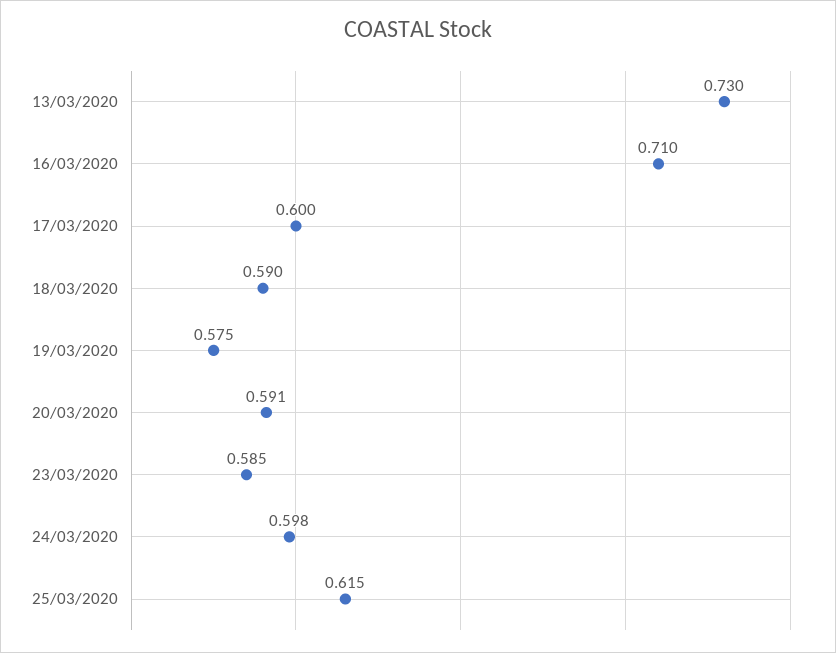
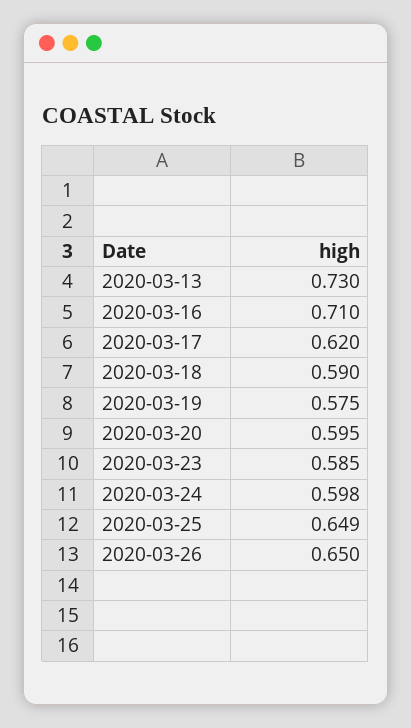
17/03/2020: 0.6 -> 0.62
20/03/2020: 0.591 -> 0.595
25/03/2020: 0.615 -> 0.649
2020-03-26: none -> 0.65

